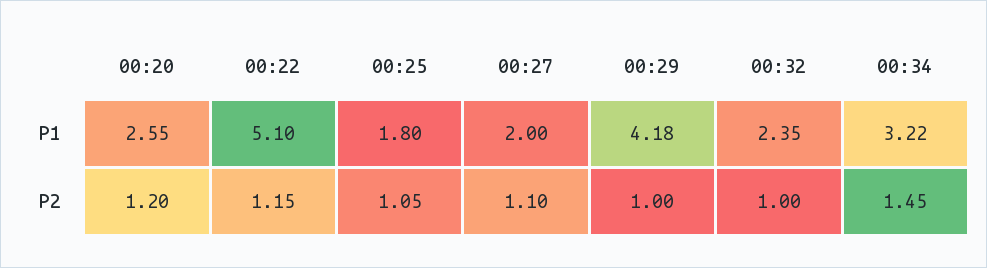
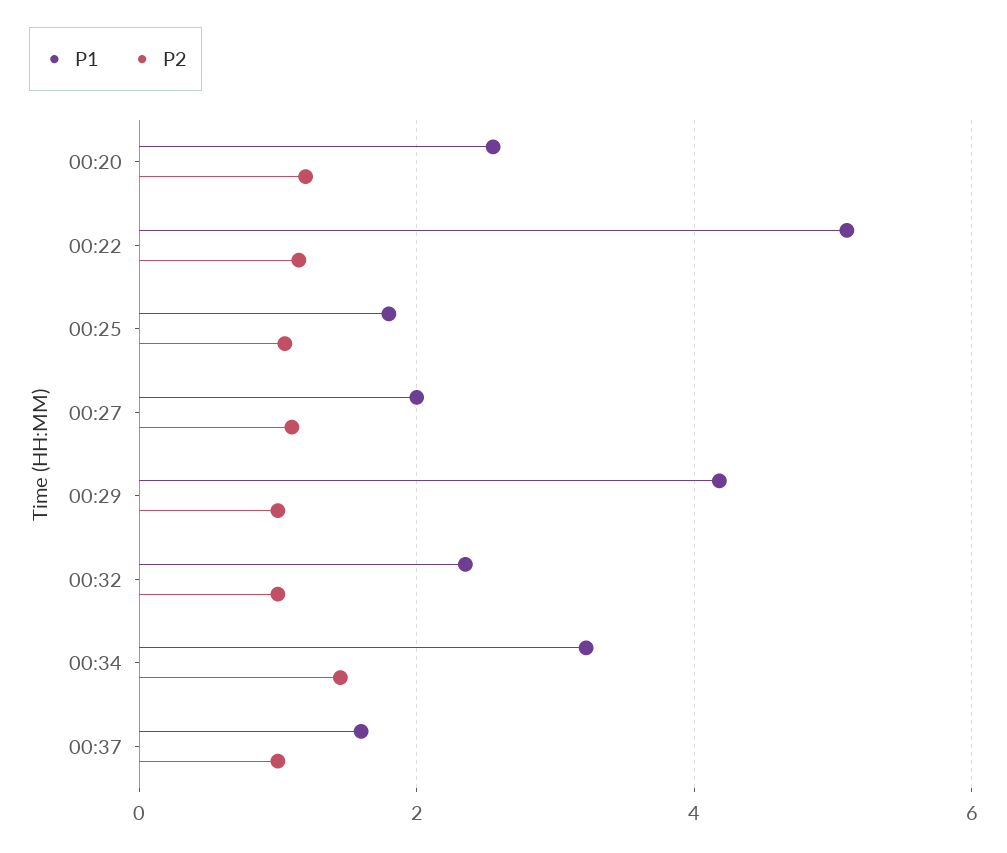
P1, 00:37: none -> 1.6
P2, 00:37: none -> 1

